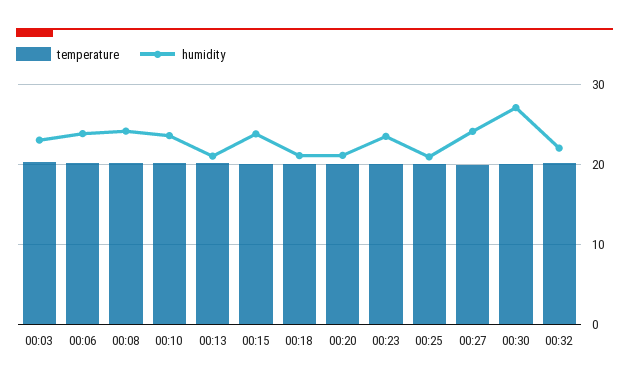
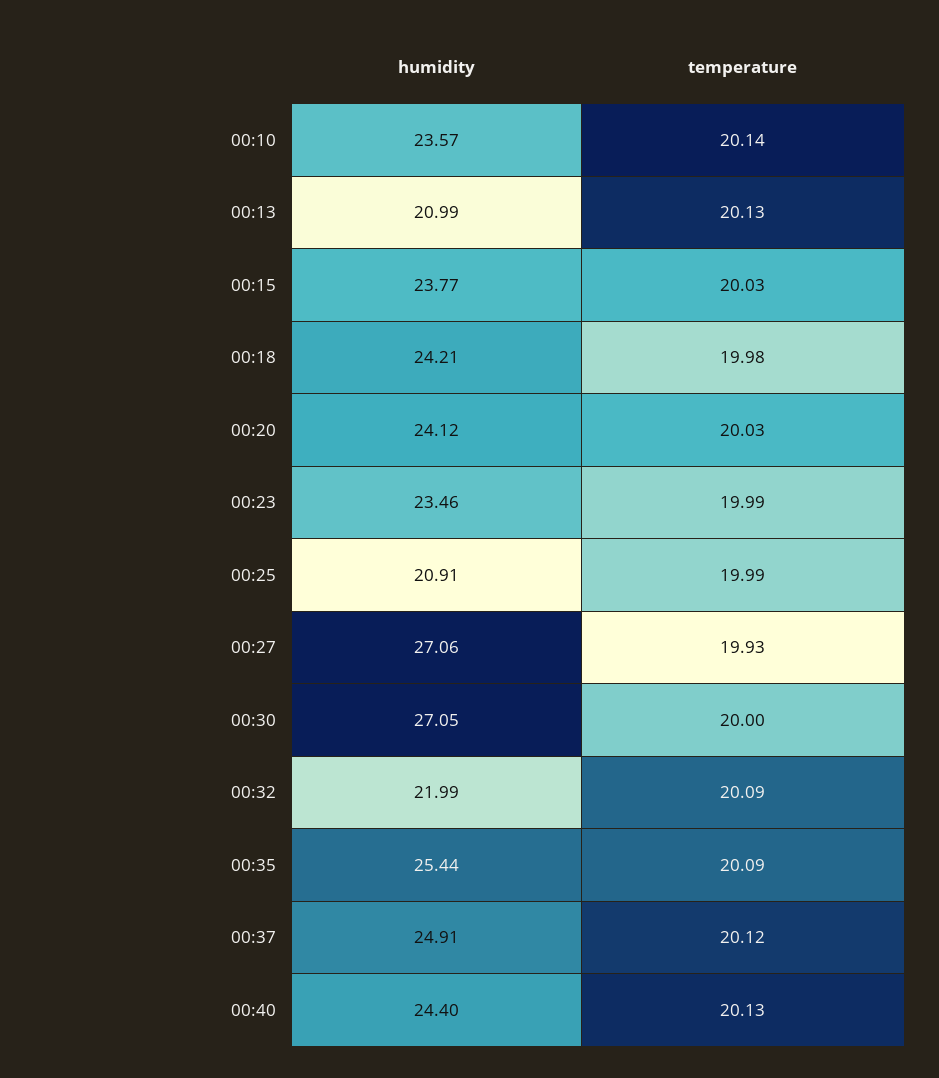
temperature, 00:03: 20 -> none
humidity, 00:03: 23 -> none
temperature, 00:06: 20 -> none
humidity, 00:06: 24 -> none
temperature, 00:08: 20 -> none
humidity, 00:08: 24 -> none
humidity, 00:18: 21 -> 24.21
humidity, 00:20: 21 -> 24.12
humidity, 00:27: 24 -> 27.06
humidity, 00:35: none -> 25.44
temperature, 00:35: none -> 20.09
humidity, 00:37: none -> 24.91
temperature, 00:37: none -> 20.12
humidity, 00:40: none -> 24.4
temperature, 00:40: none -> 20.13

